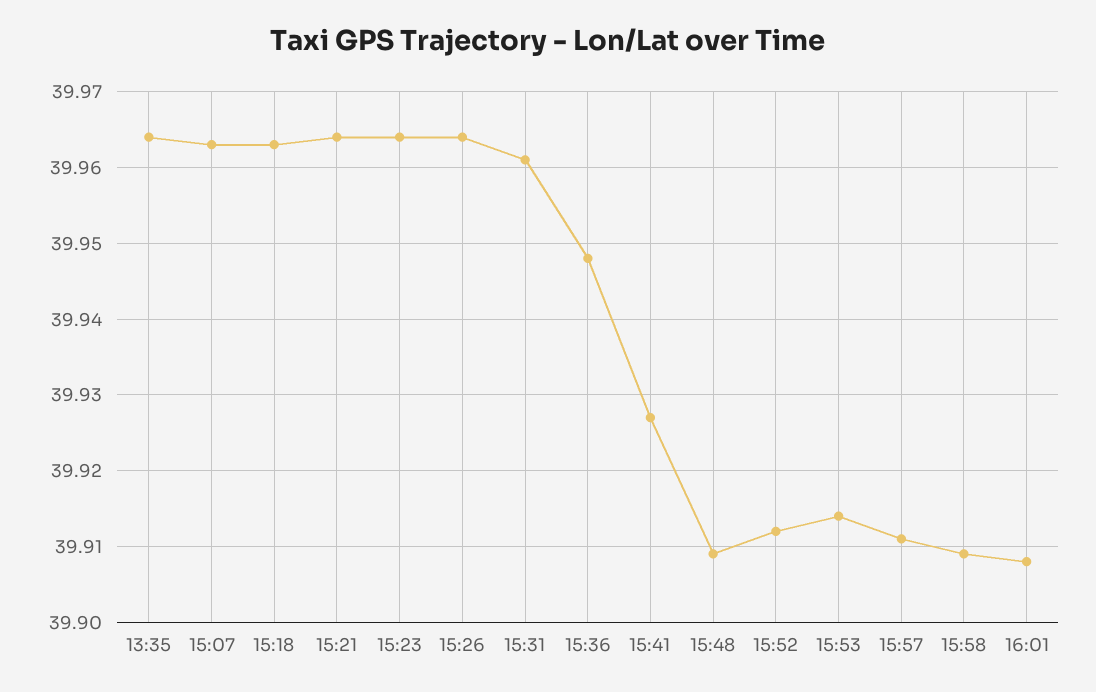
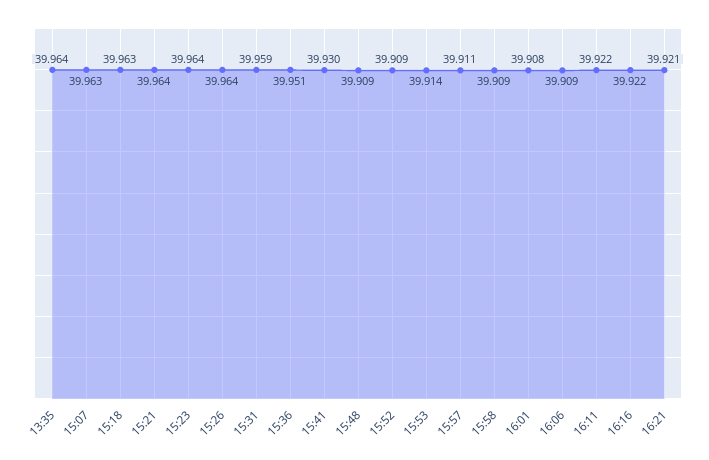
15:31: 39.961 -> 39.959
15:36: 39.948 -> 39.951
15:41: 39.927 -> 39.93
15:52: 39.912 -> 39.909
16:06: none -> 39.909
16:11: none -> 39.922
16:16: none -> 39.922
16:21: none -> 39.921

